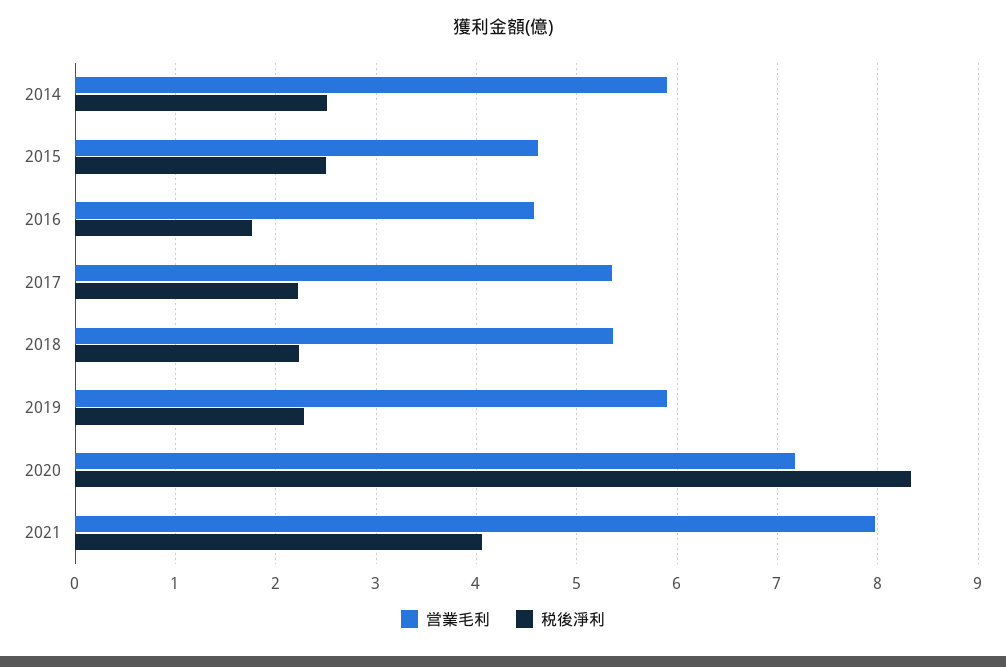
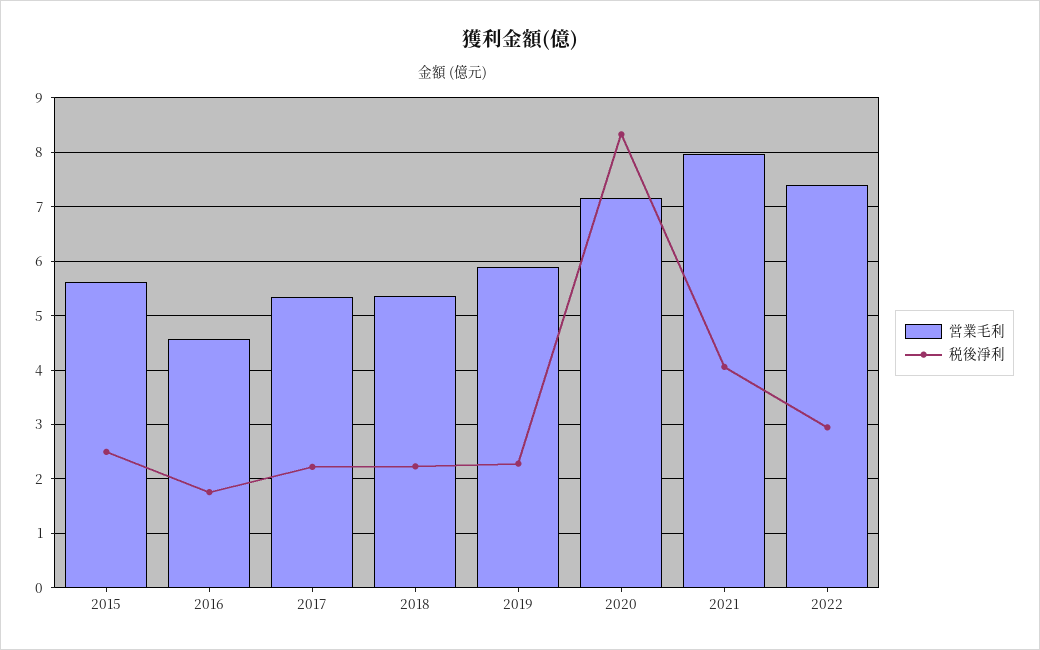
営業毛利, 2014: 5.9 -> none
税後淨利, 2014: 2.5 -> none
営業毛利, 2015: 4.6 -> 5.6
営業毛利, 2022: none -> 7.4
税後淨利, 2022: none -> 3

